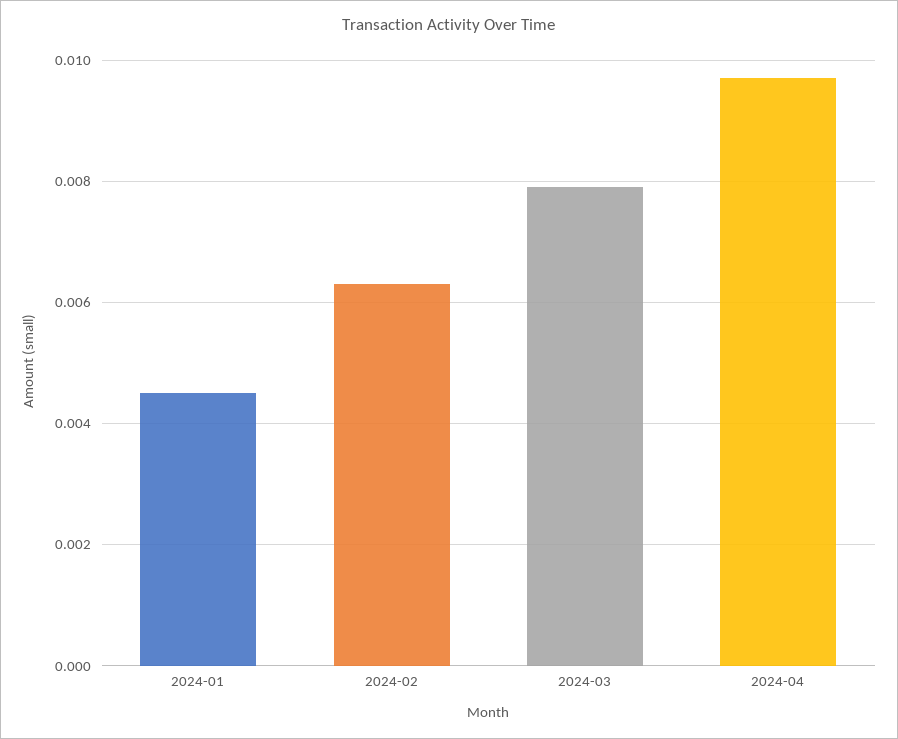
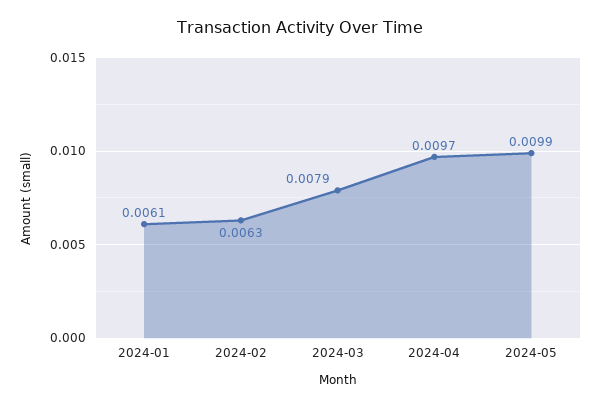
2024-01: 0.0045 -> 0.0061
2024-05: none -> 0.0099

